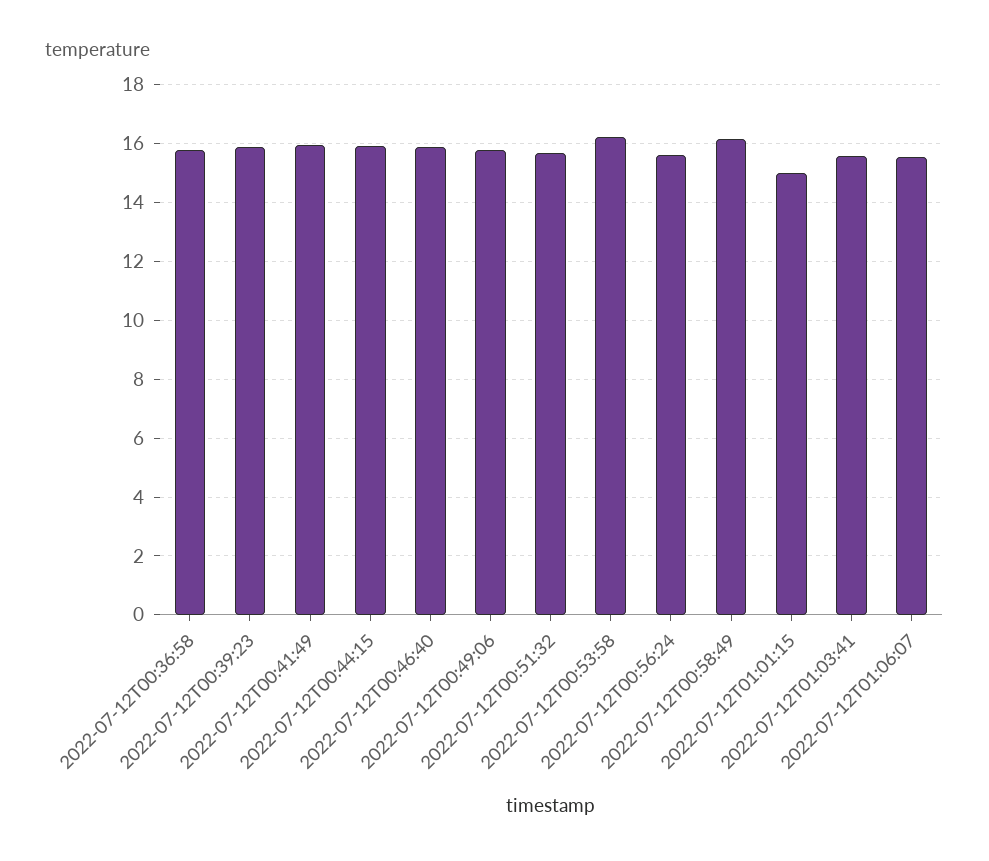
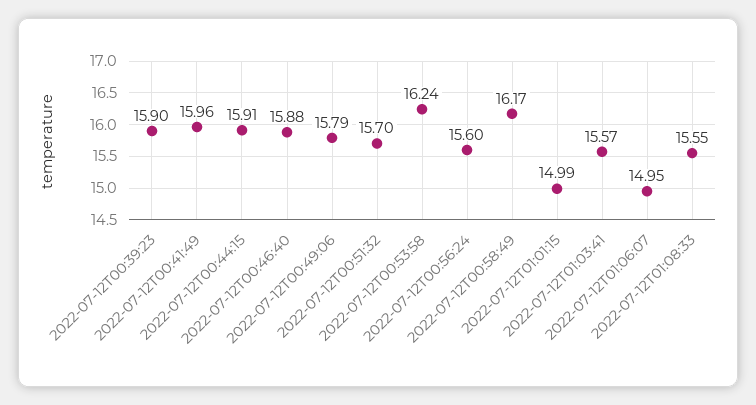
2022-07-12T00:36:58: 15.75 -> none
2022-07-12T01:06:07: 15.5 -> 14.95
2022-07-12T01:08:33: none -> 15.55

